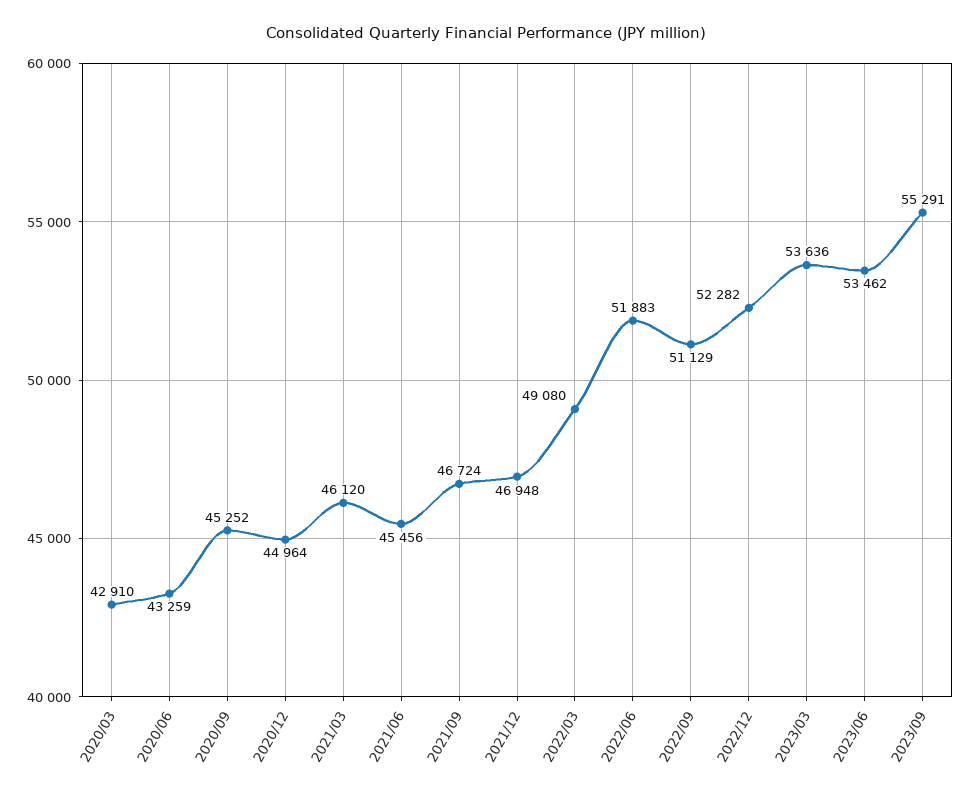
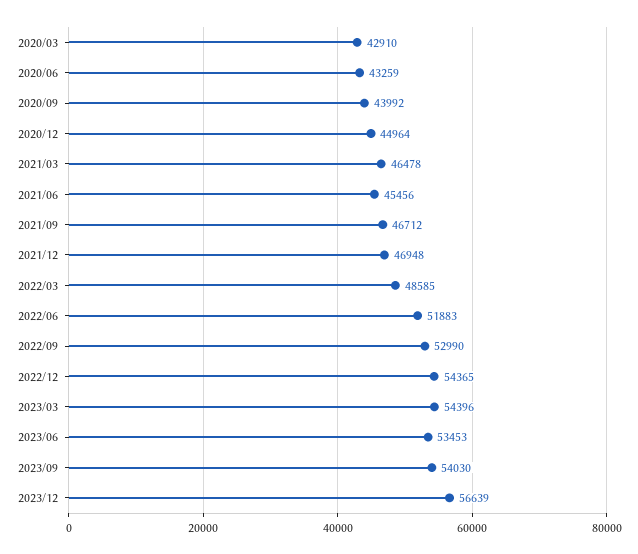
2020/09: 45252 -> 43992
2021/03: 46120 -> 46478
2021/09: 46724 -> 46712
2022/03: 49080 -> 48585
2022/09: 51129 -> 52990
2022/12: 52282 -> 54365
2023/03: 53636 -> 54396
2023/06: 53462 -> 53453
2023/09: 55291 -> 54030
2023/12: none -> 56639

